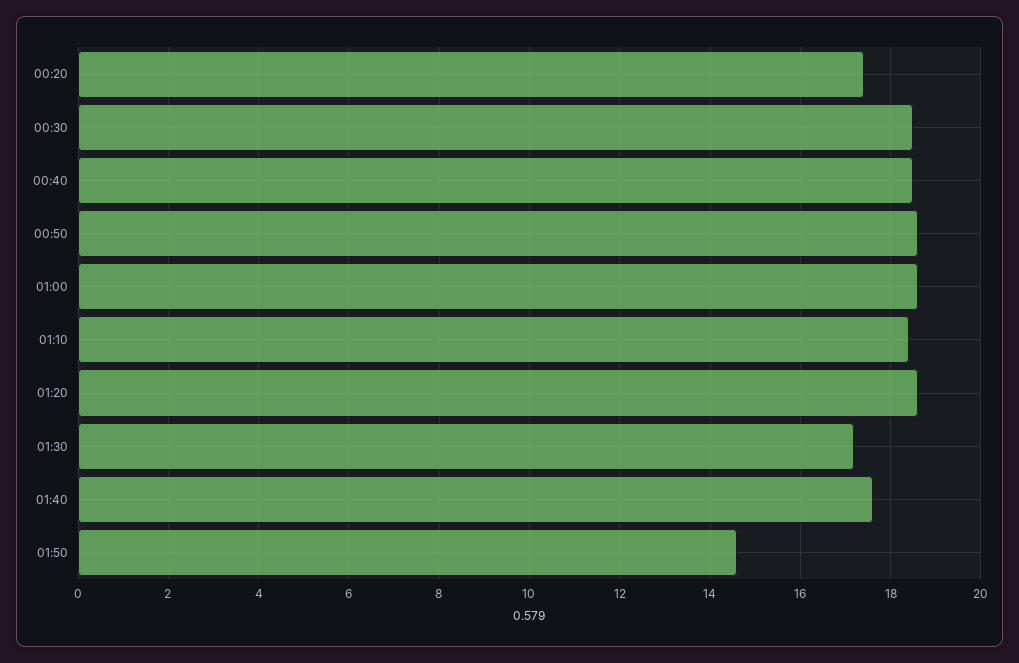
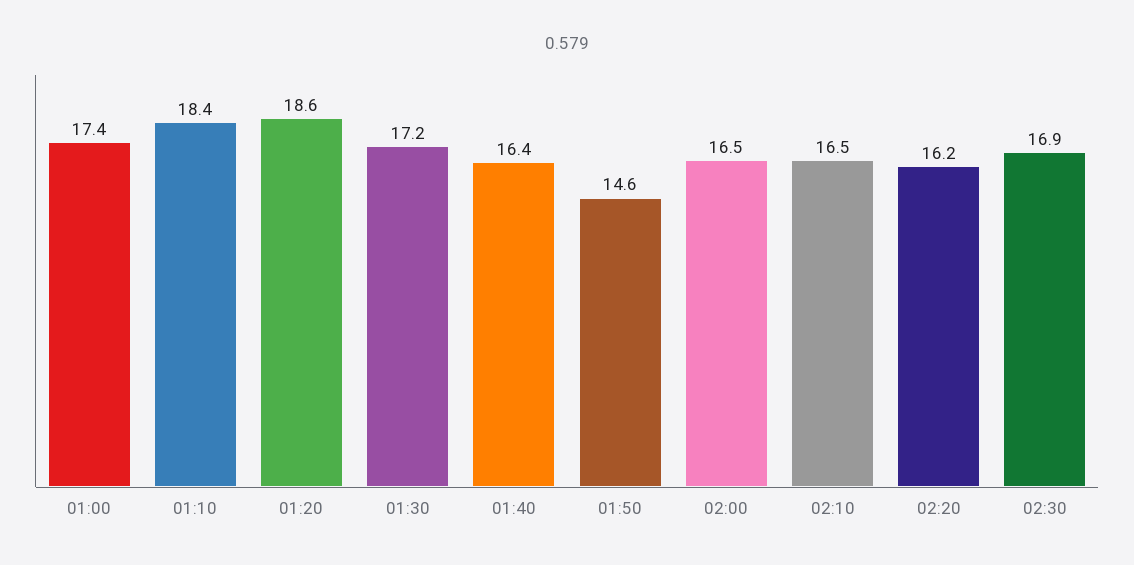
00:20: 17.5 -> none
00:30: 18.5 -> none
00:40: 18.5 -> none
00:50: 18.5 -> none
01:00: 18.5 -> 17.4
01:40: 17.5 -> 16.4
02:00: none -> 16.5
02:10: none -> 16.5
02:20: none -> 16.2
02:30: none -> 16.9

